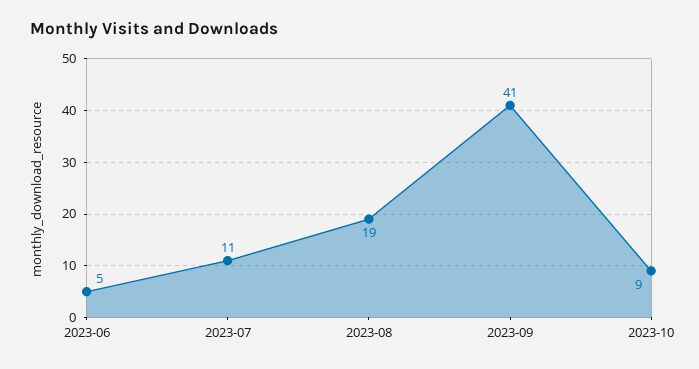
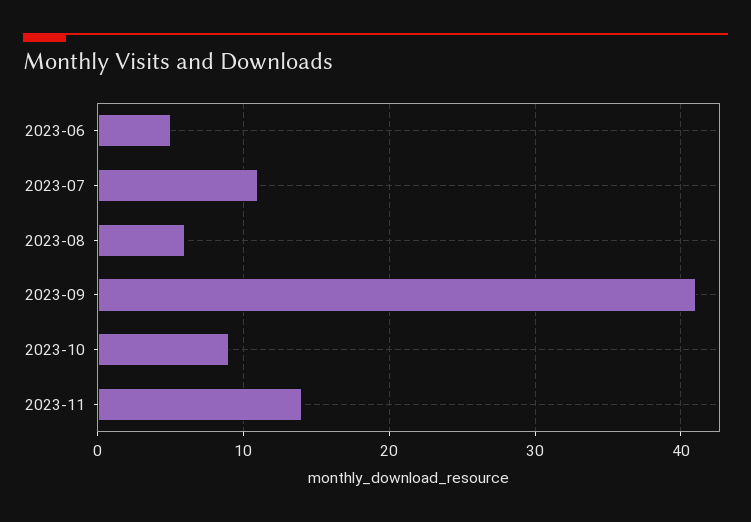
2023-08: 19 -> 6
2023-11: none -> 14

